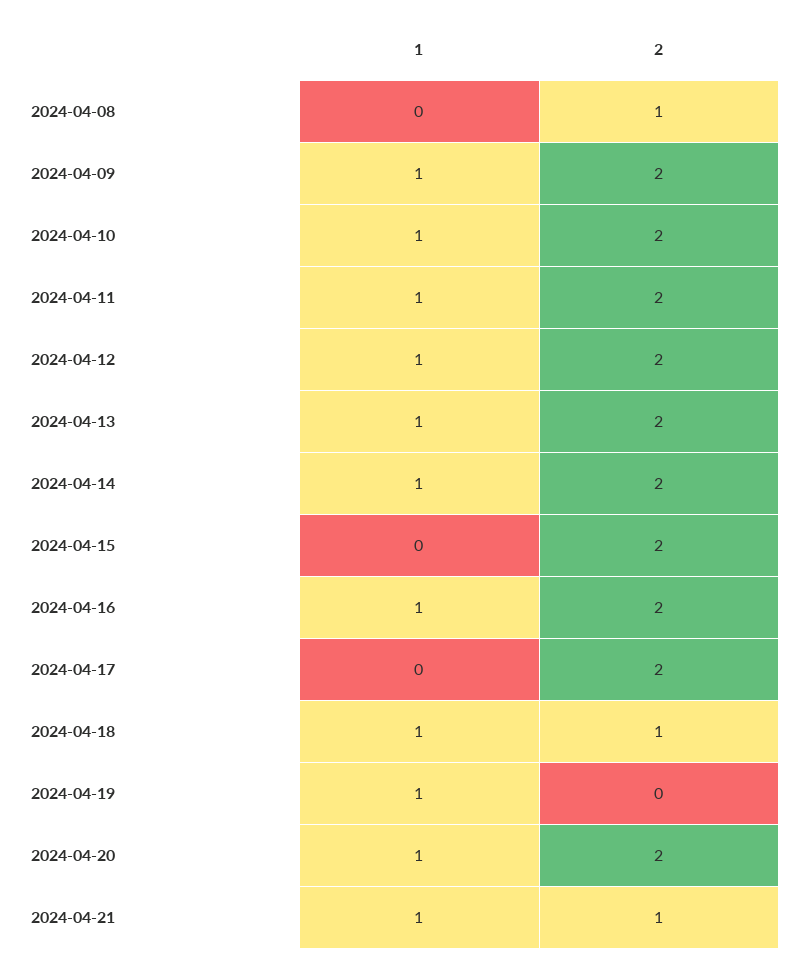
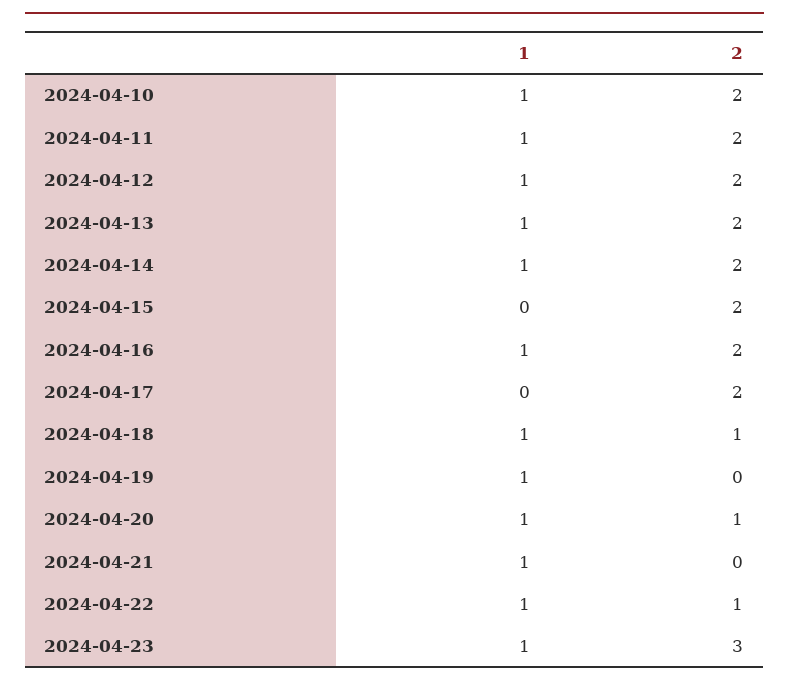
1, 2024-04-08: 0 -> none
2, 2024-04-08: 1 -> none
1, 2024-04-09: 1 -> none
2, 2024-04-09: 2 -> none
2, 2024-04-20: 2 -> 1
2, 2024-04-21: 1 -> 0
1, 2024-04-22: none -> 1
2, 2024-04-22: none -> 1
1, 2024-04-23: none -> 1
2, 2024-04-23: none -> 3

